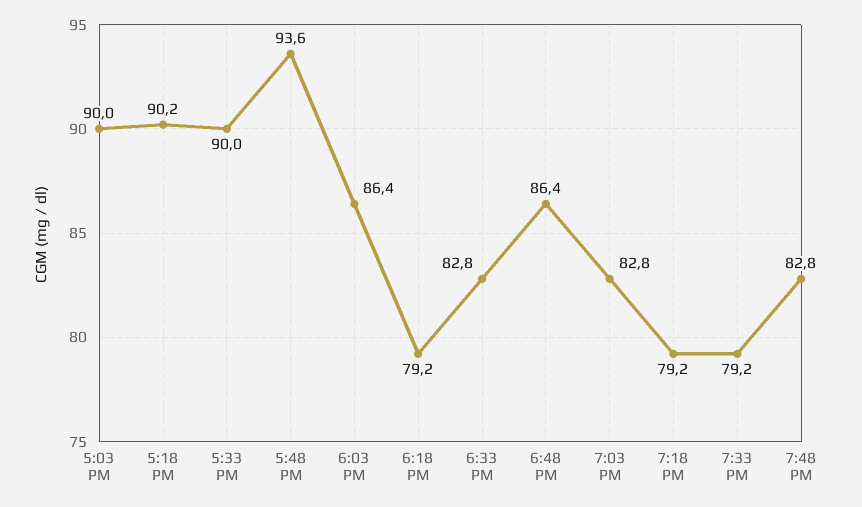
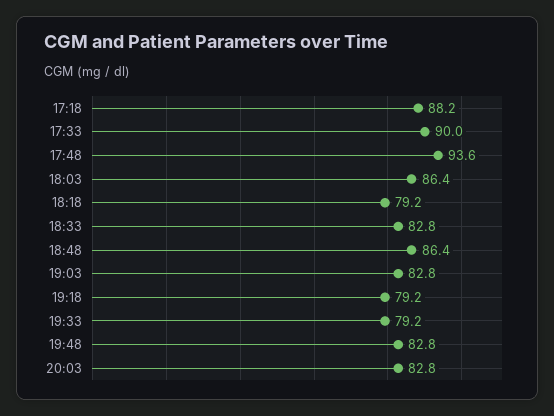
5:03 PM: 90 -> none
5:18 PM: 90.2 -> 88.2
20:03: none -> 82.8

